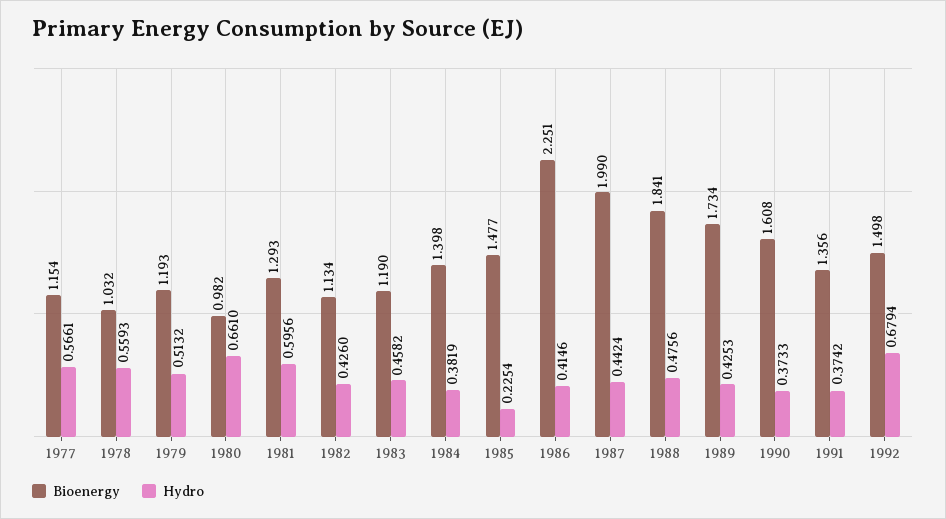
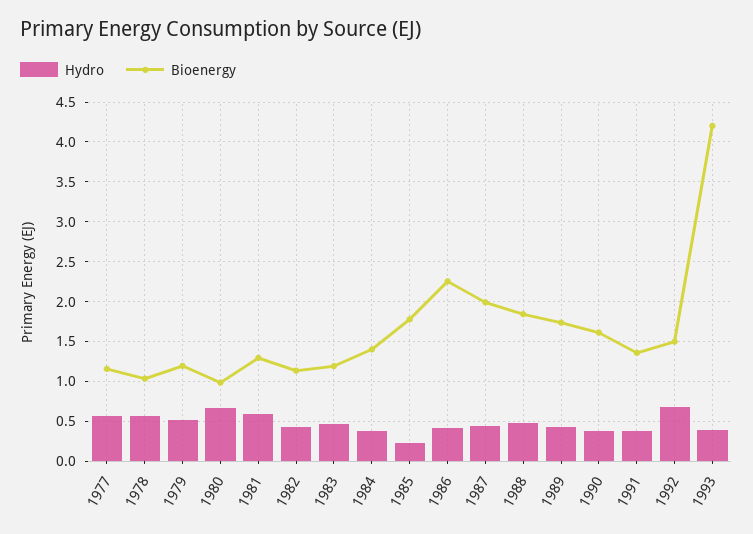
Bioenergy, 1985: 1.477 -> 1.8
Hydro, 1993: none -> 0.4
Bioenergy, 1993: none -> 4.2

